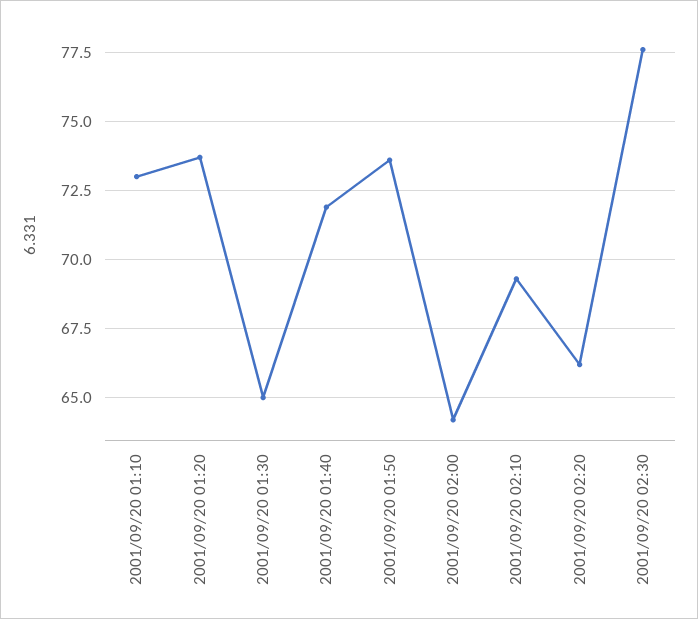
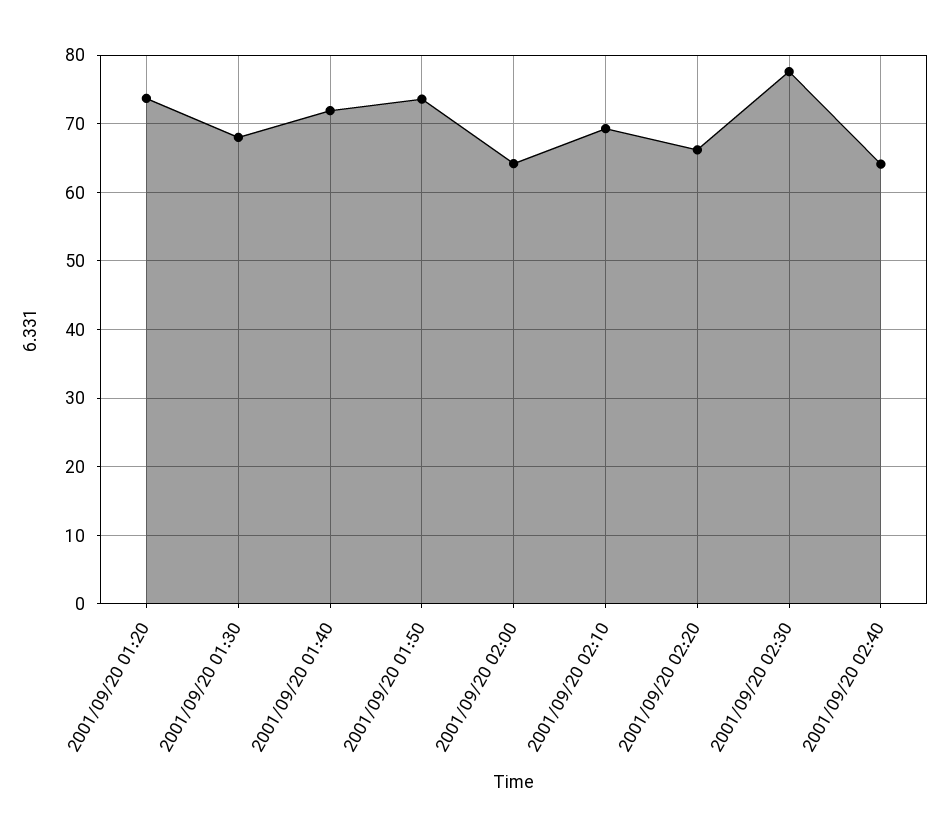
2001/09/20 01:10: 73 -> none
2001/09/20 01:30: 65 -> 68
2001/09/20 02:40: none -> 64

